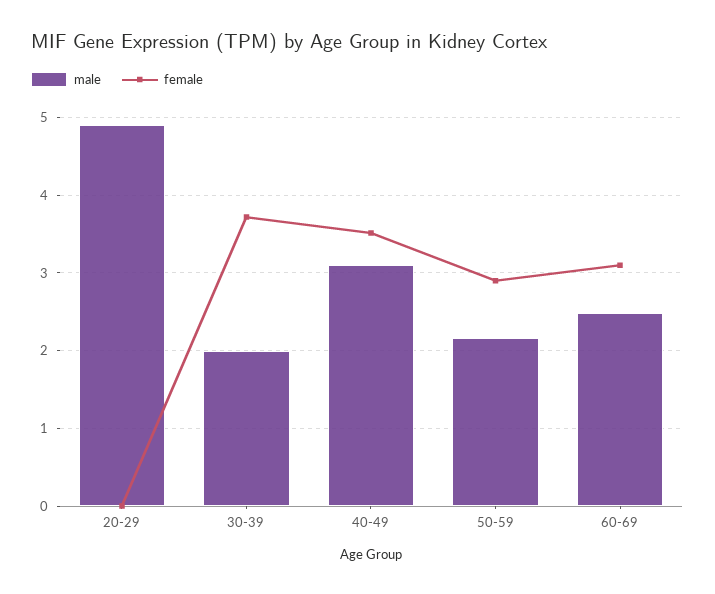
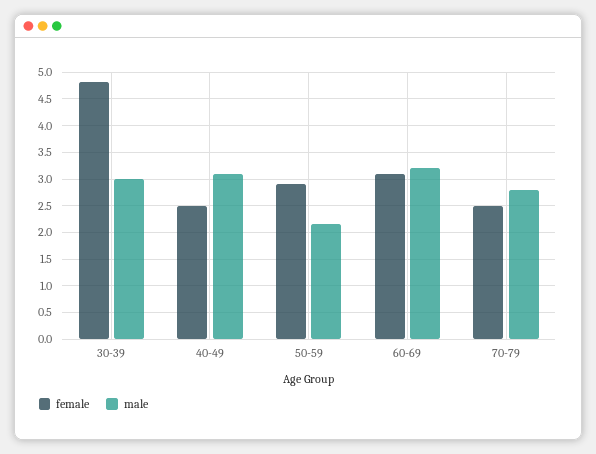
male, 20-29: 4.9 -> none
female, 20-29: 0 -> none
male, 30-39: 2 -> 3
female, 30-39: 3.7 -> 4.75
female, 40-49: 3.5 -> 2.5
male, 60-69: 2.5 -> 3.25
female, 70-79: none -> 2.5
male, 70-79: none -> 2.75

